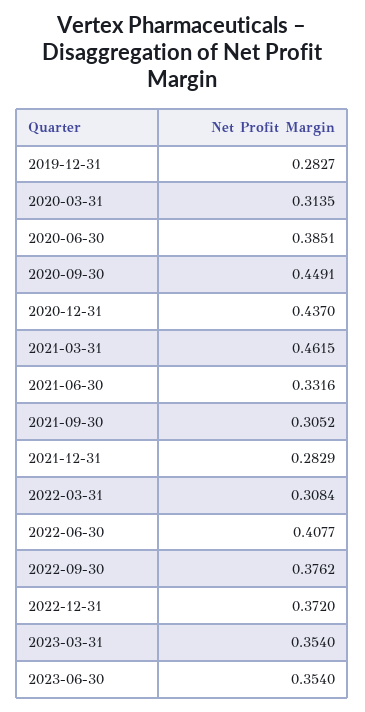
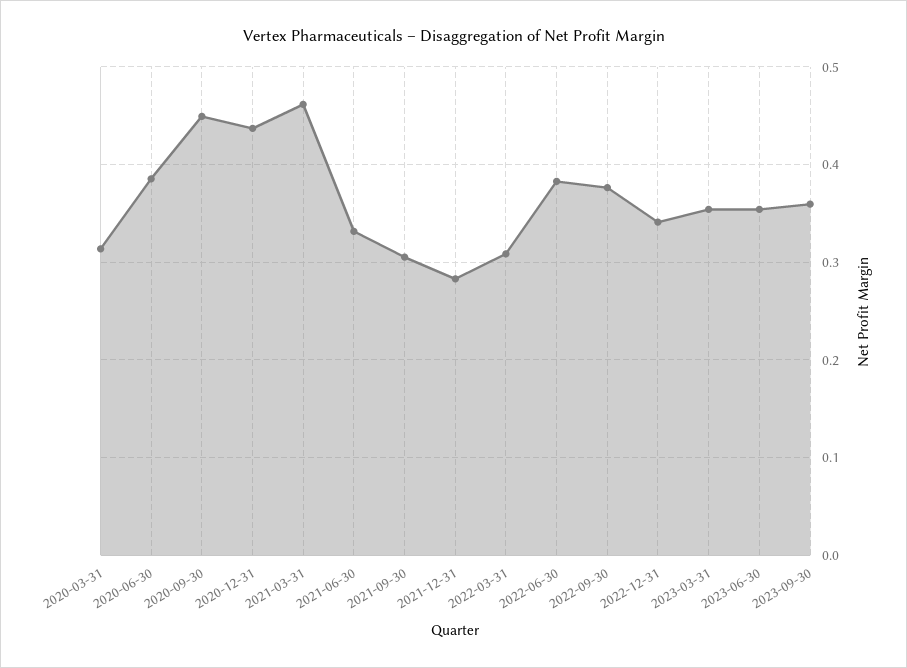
2019-12-31: 0.2827 -> none
2022-06-30: 0.4077 -> 0.38
2022-12-31: 0.372 -> 0.34
2023-09-30: none -> 0.36

